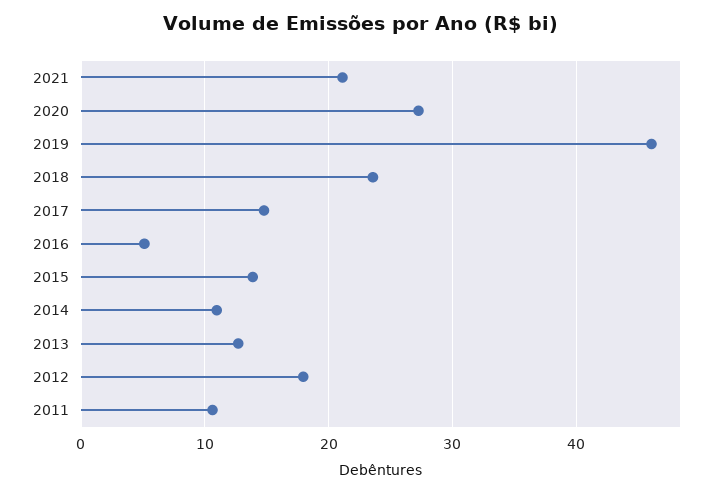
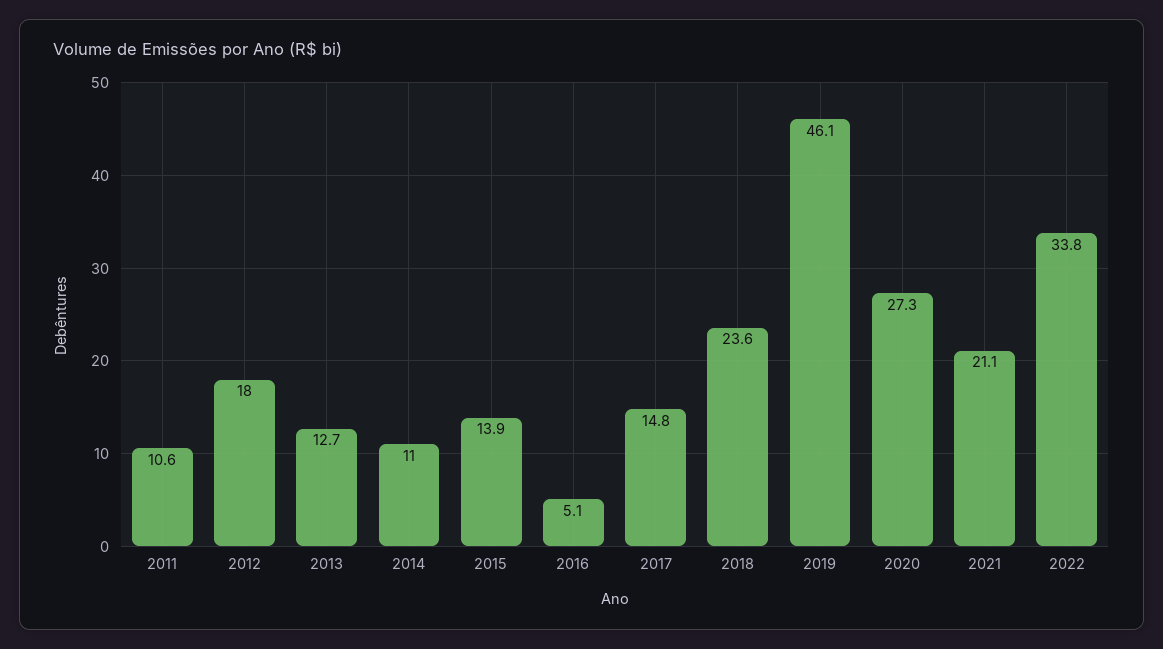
2022: none -> 33.8

